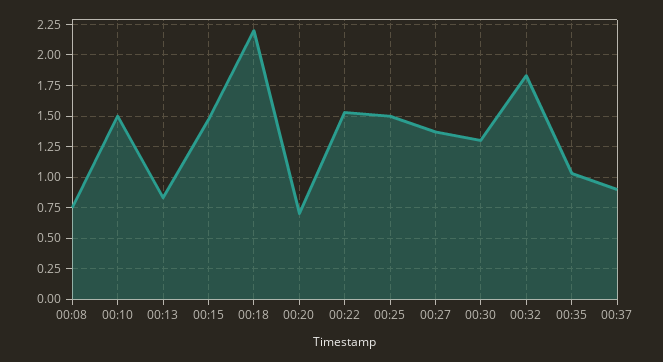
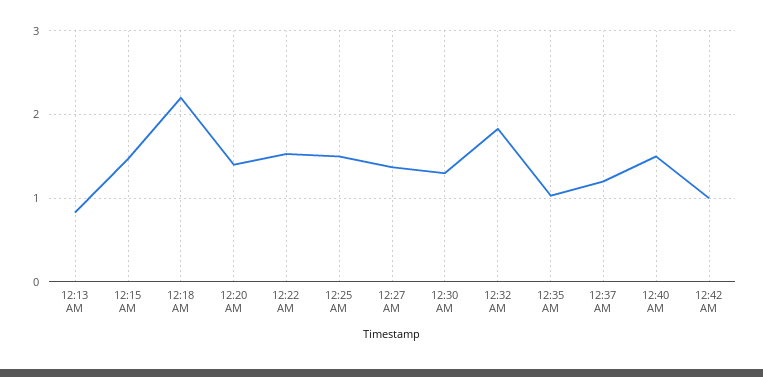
00:08: 0.75 -> none
00:10: 1.5 -> none
00:20: 0.7 -> 1.4
00:37: 0.9 -> 1.2
12:40 AM: none -> 1.5
12:42 AM: none -> 1

